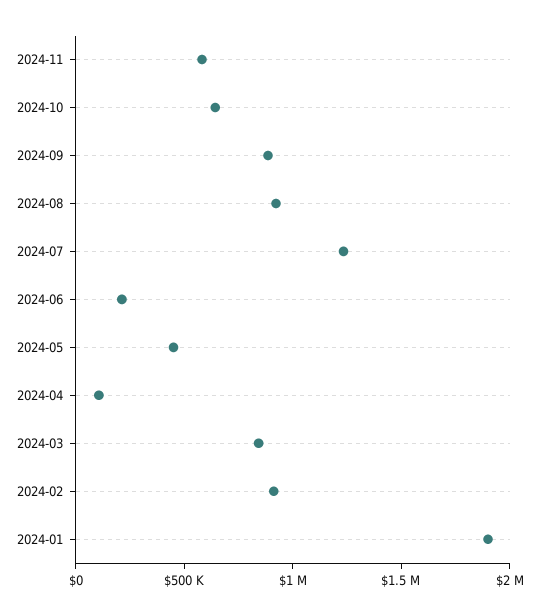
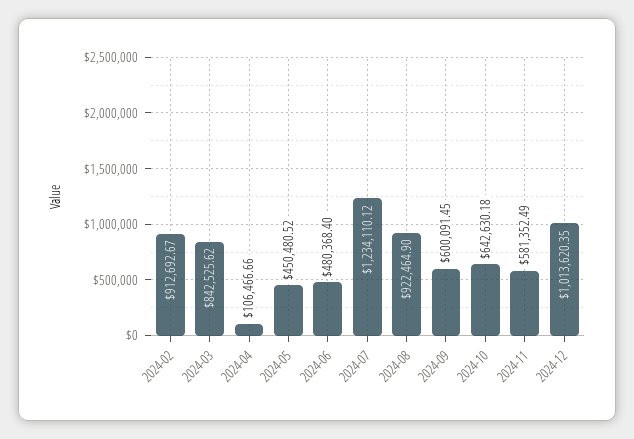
2024-09: 900000 -> 600091.45
2024-06: 200000 -> 480368.4
2024-01: 1900000 -> none
2024-12: none -> 1013620.35

